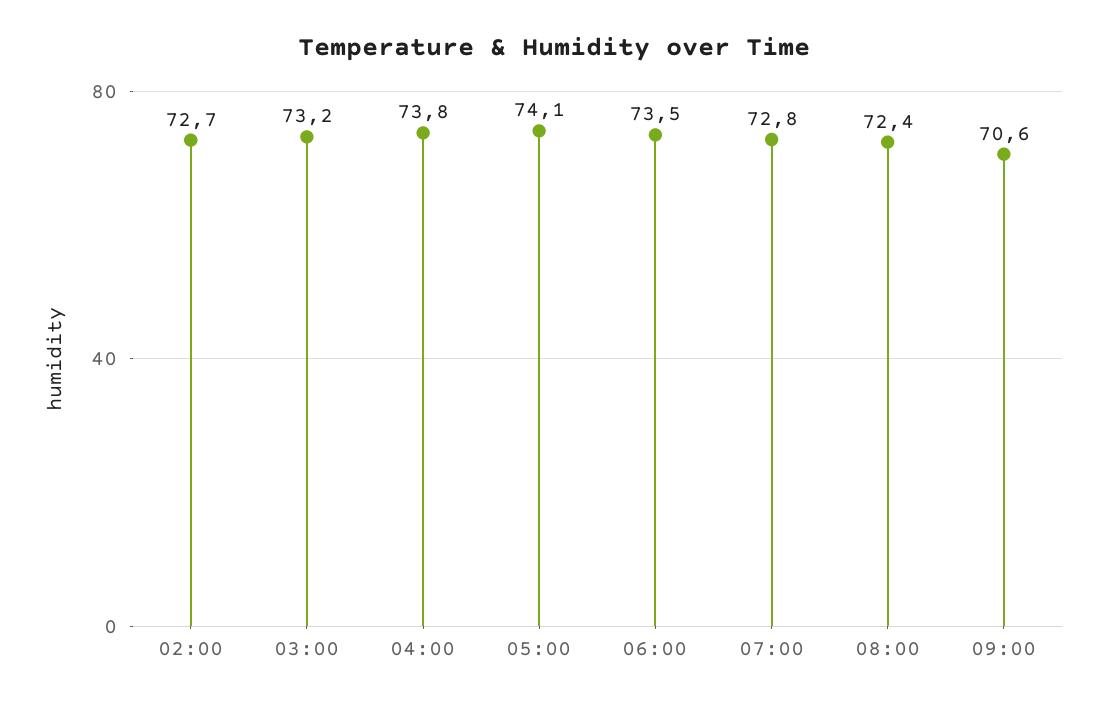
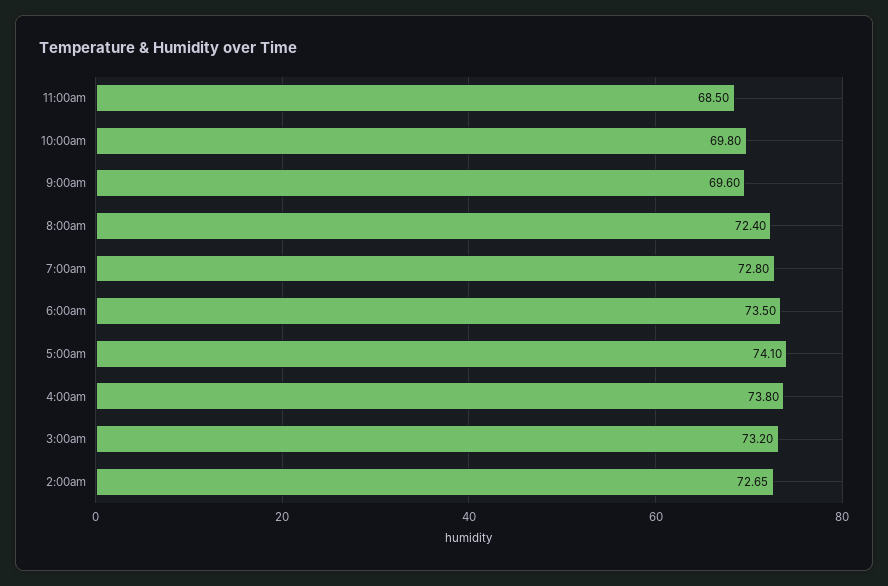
09:00: 70.6 -> 69.6
11:00am: none -> 68.5
10:00am: none -> 69.8

